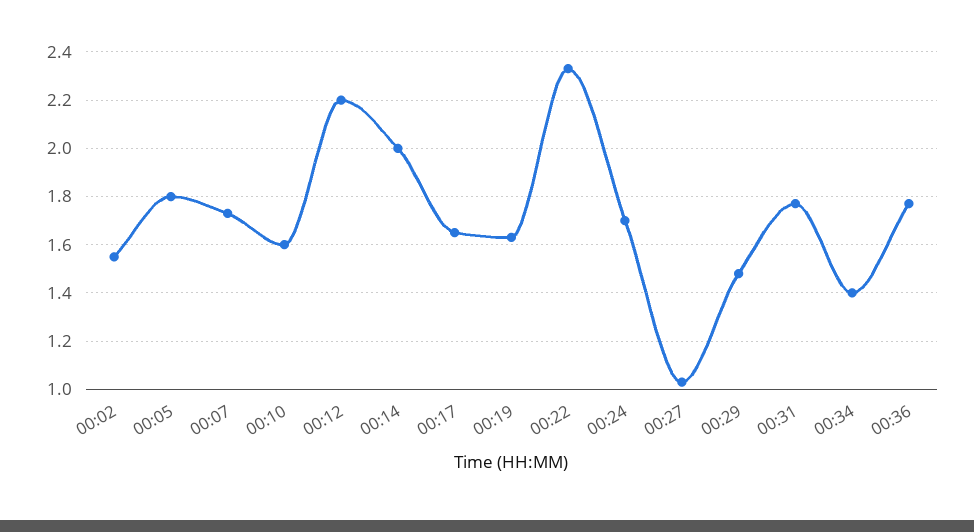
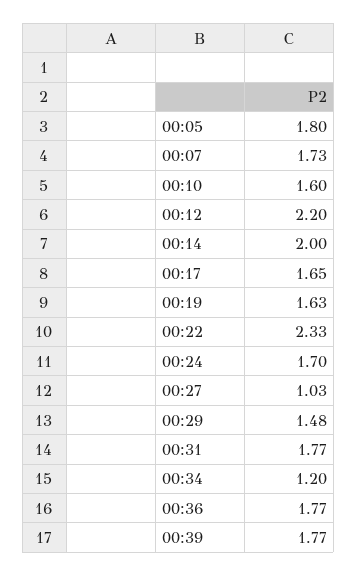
00:02: 1.55 -> none
00:34: 1.4 -> 1.2
00:39: none -> 1.77

